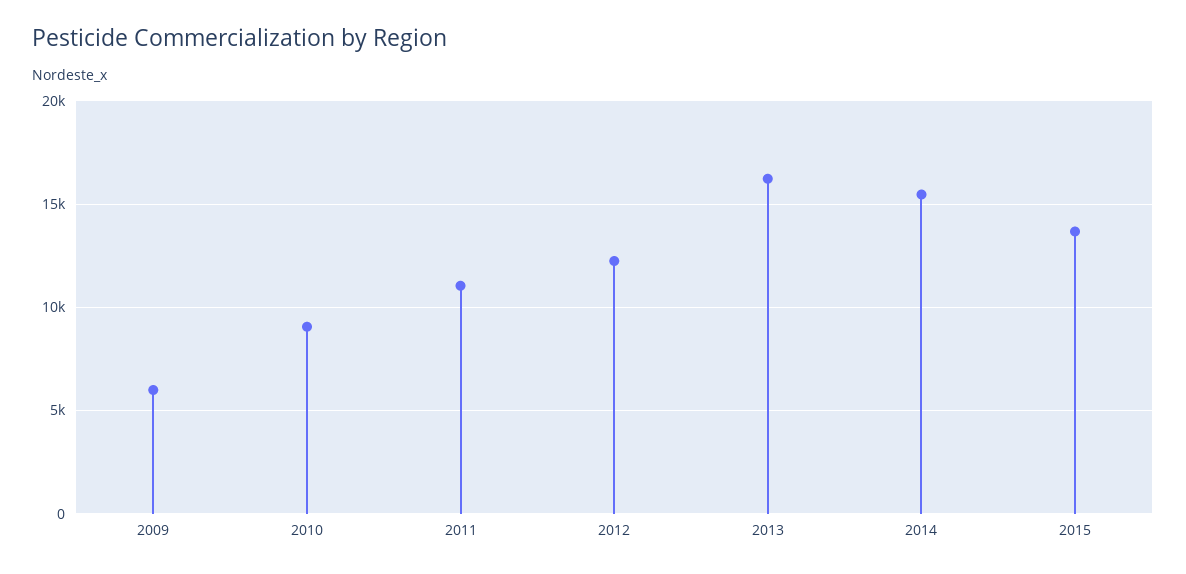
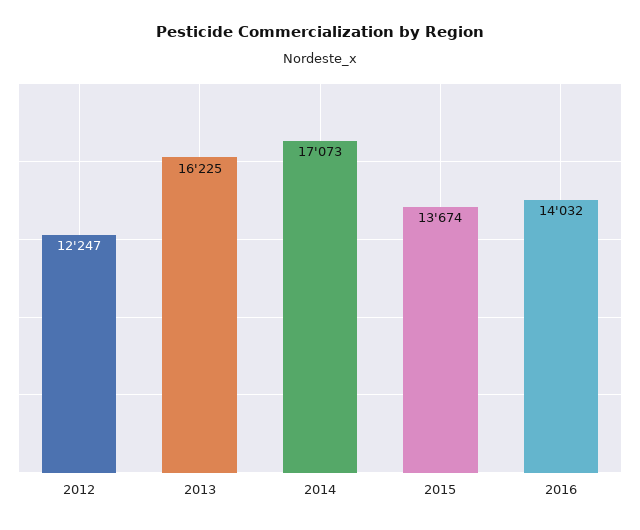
2009: 6000 -> none
2010: 9000 -> none
2011: 11000 -> none
2014: 15500 -> 17073
2016: none -> 14032

